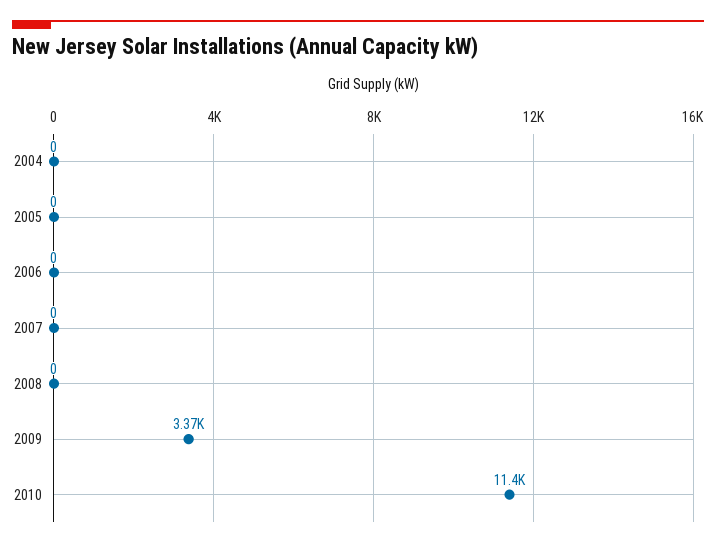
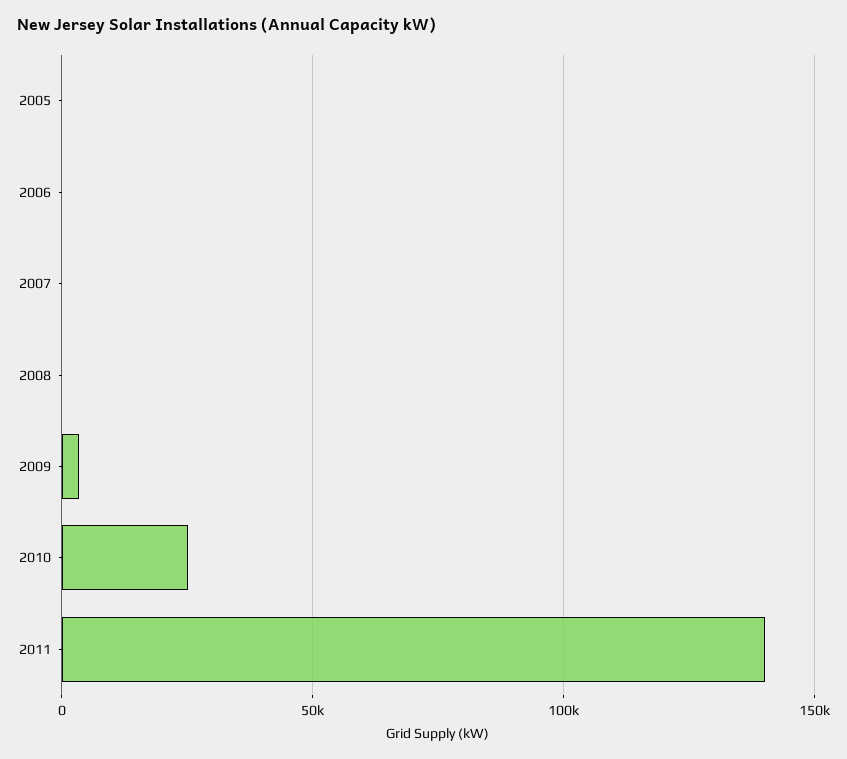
2004: 0 -> none
2010: 11400 -> 25000
2011: none -> 140000

